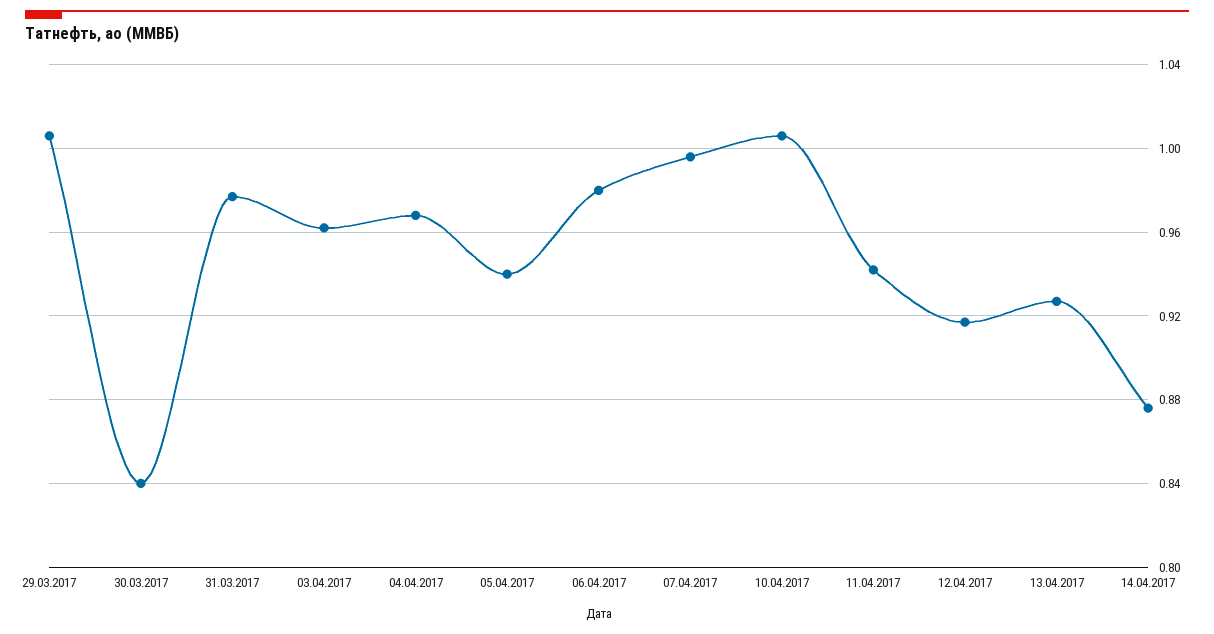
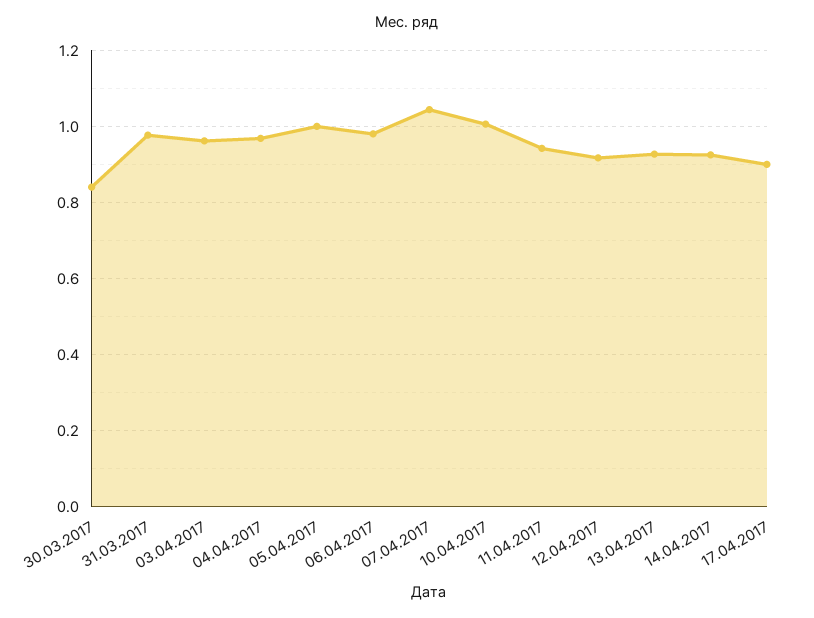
29.03.2017: 1.005 -> none
05.04.2017: 0.94 -> 1
07.04.2017: 0.995 -> 1.04
14.04.2017: 0.875 -> 0.92
17.04.2017: none -> 0.9

